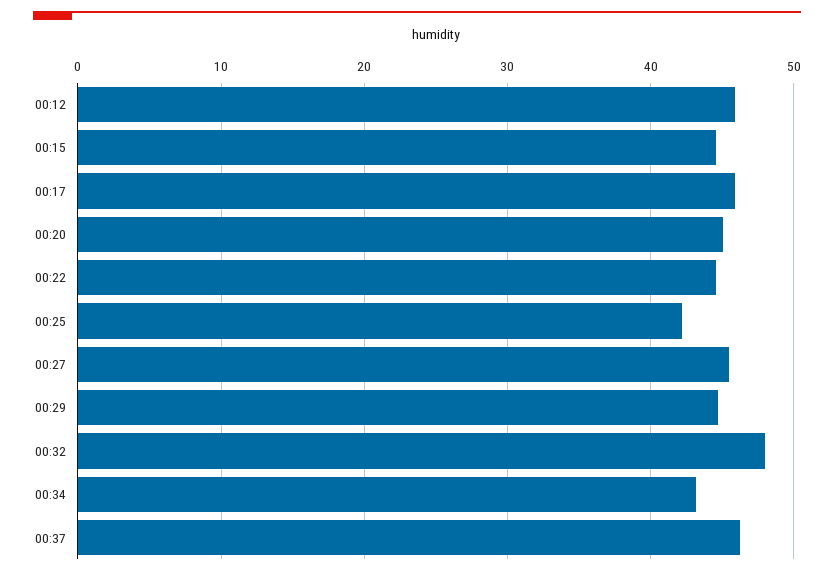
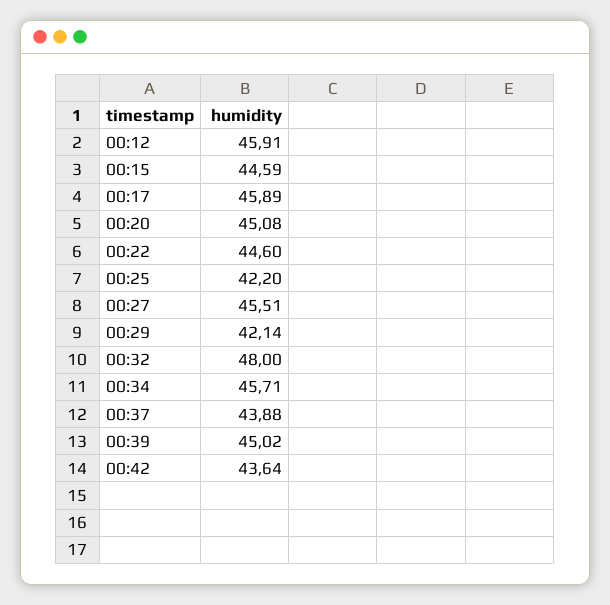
00:29: 45 -> 42.14
00:34: 43 -> 45.71
00:37: 46 -> 43.88
00:39: none -> 45.02
00:42: none -> 43.64

